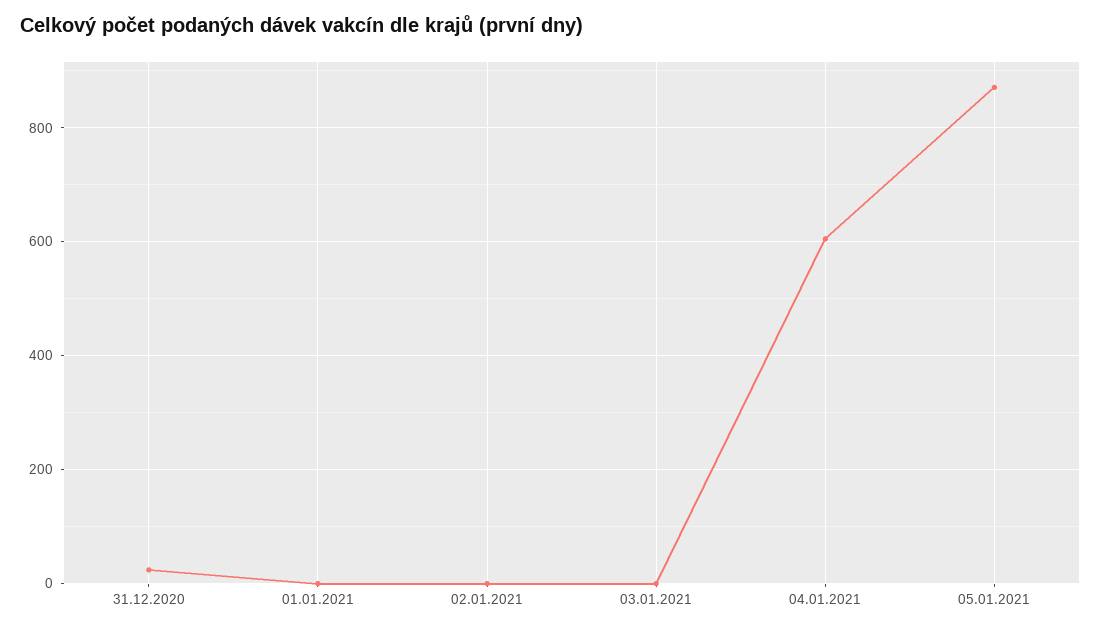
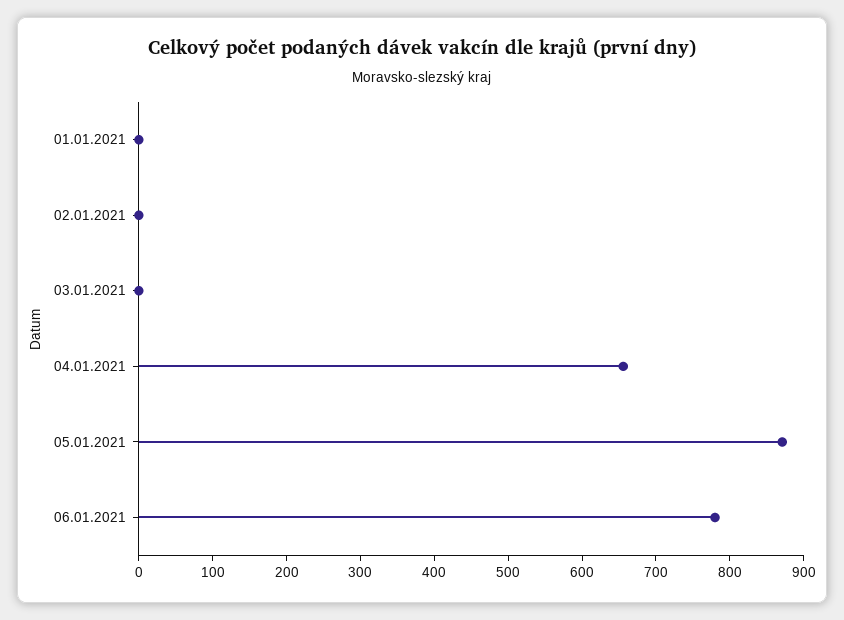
31.12.2020: 20 -> none
04.01.2021: 600 -> 660
06.01.2021: none -> 780

